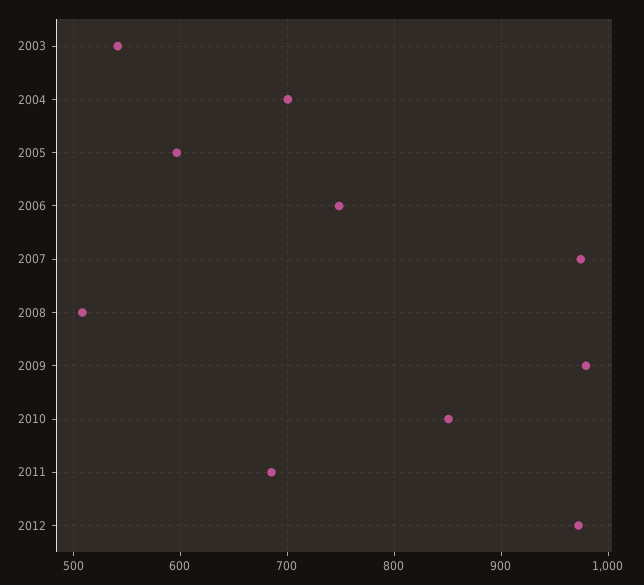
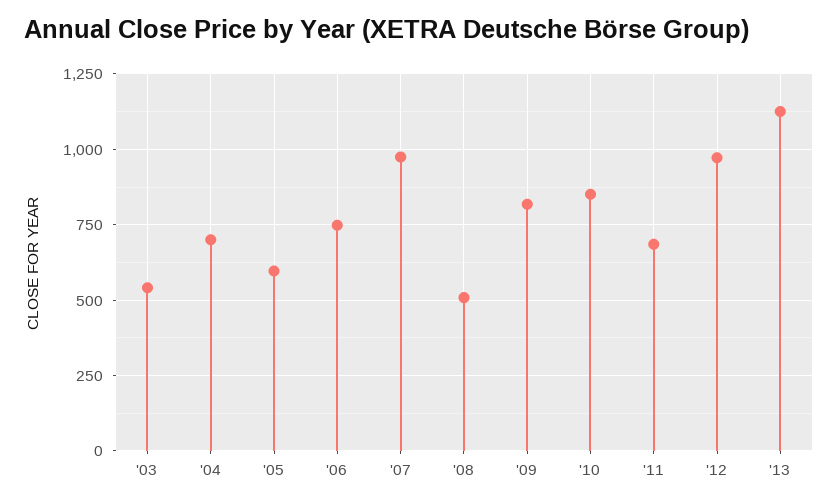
2009: 980 -> 825
'13: none -> 1125

